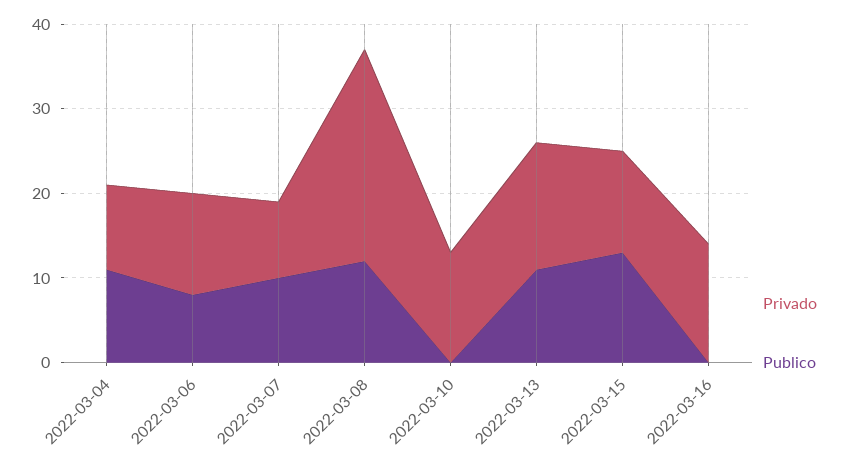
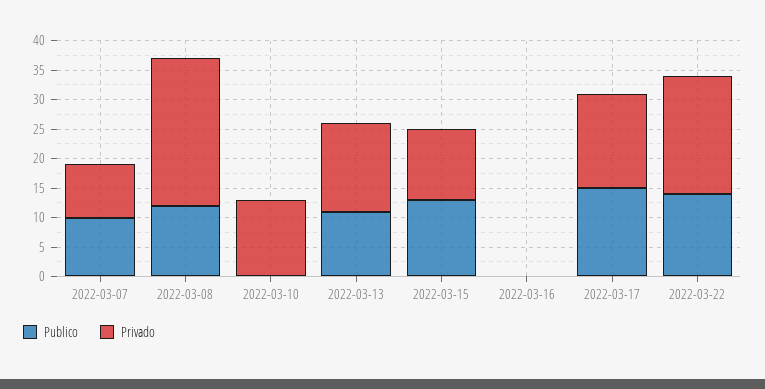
Privado, 2022-03-04: 10 -> none
Publico, 2022-03-04: 11 -> none
Privado, 2022-03-06: 12 -> none
Publico, 2022-03-06: 8 -> none
Privado, 2022-03-16: 14 -> 0
Publico, 2022-03-17: none -> 15
Privado, 2022-03-17: none -> 15
Publico, 2022-03-22: none -> 15
Privado, 2022-03-22: none -> 20

